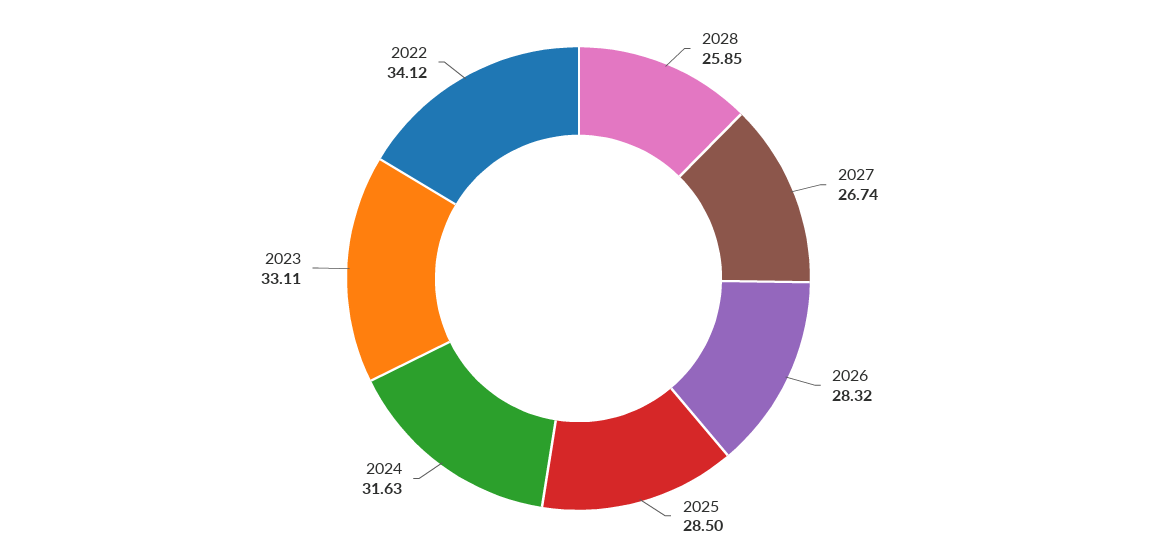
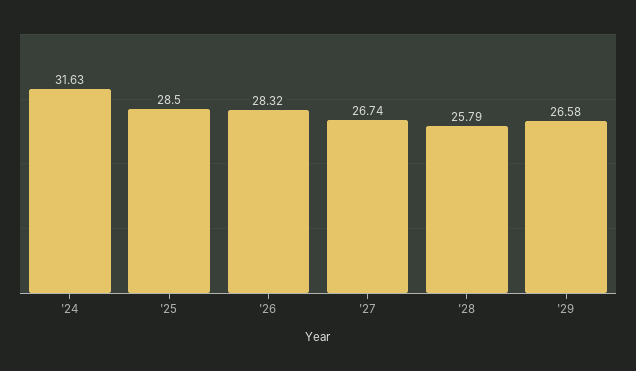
2028: 25.85 -> 25.79
2023: 33.11 -> none
2022: 34.12 -> none
'29: none -> 26.58

